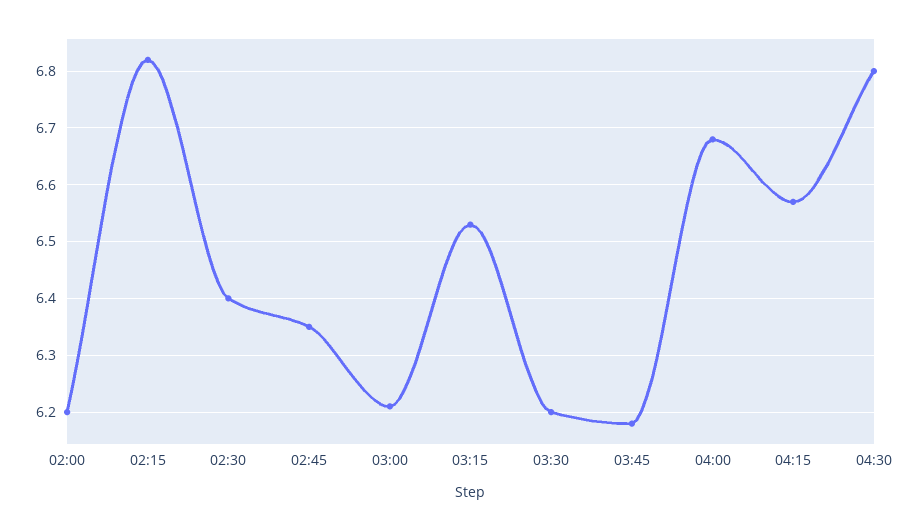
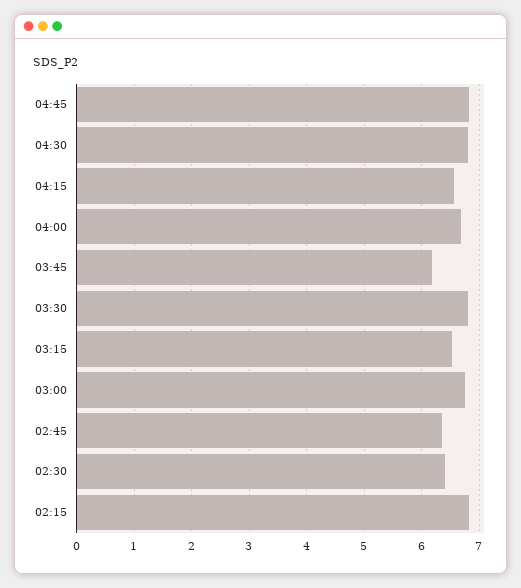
02:00: 6.2 -> none
03:00: 6.2 -> 6.8
03:30: 6.2 -> 6.8
04:45: none -> 6.8

